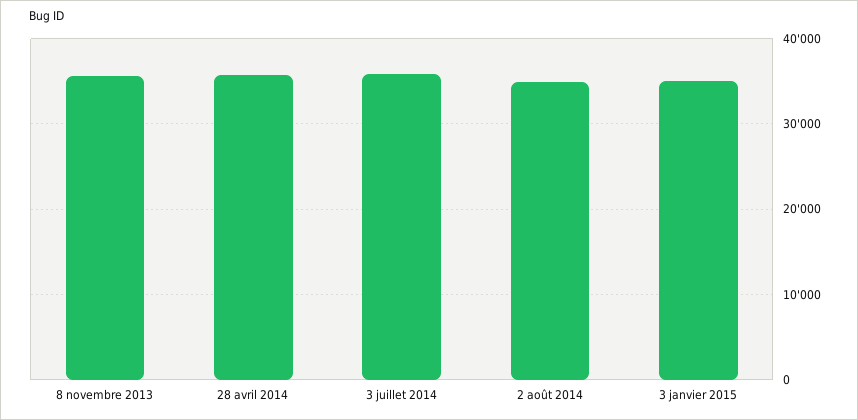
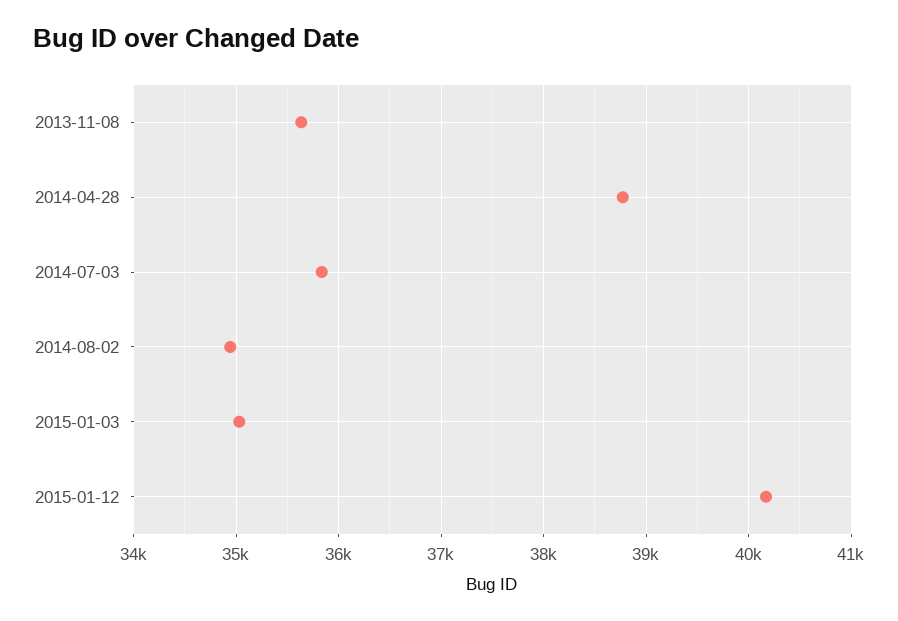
28 avril 2014: 36000 -> 38800
2015-01-12: none -> 40200

